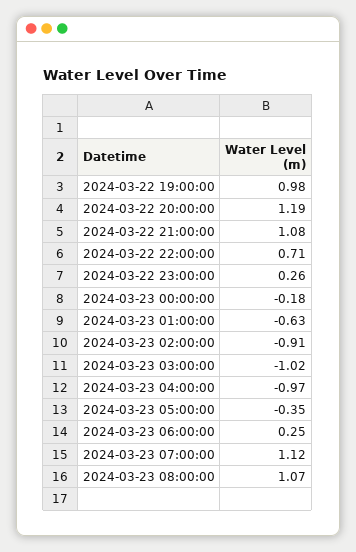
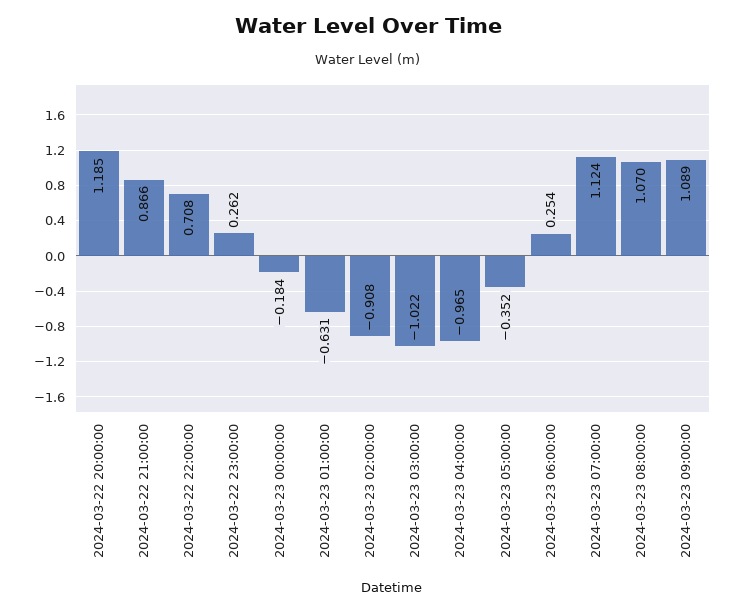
2024-03-22 19:00:00: 0.98 -> none
2024-03-22 21:00:00: 1.08 -> 0.866
2024-03-23 09:00:00: none -> 1.089

